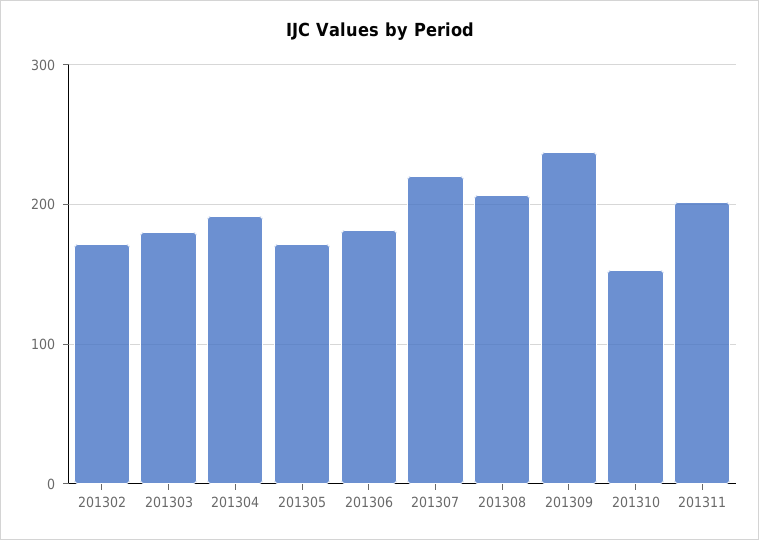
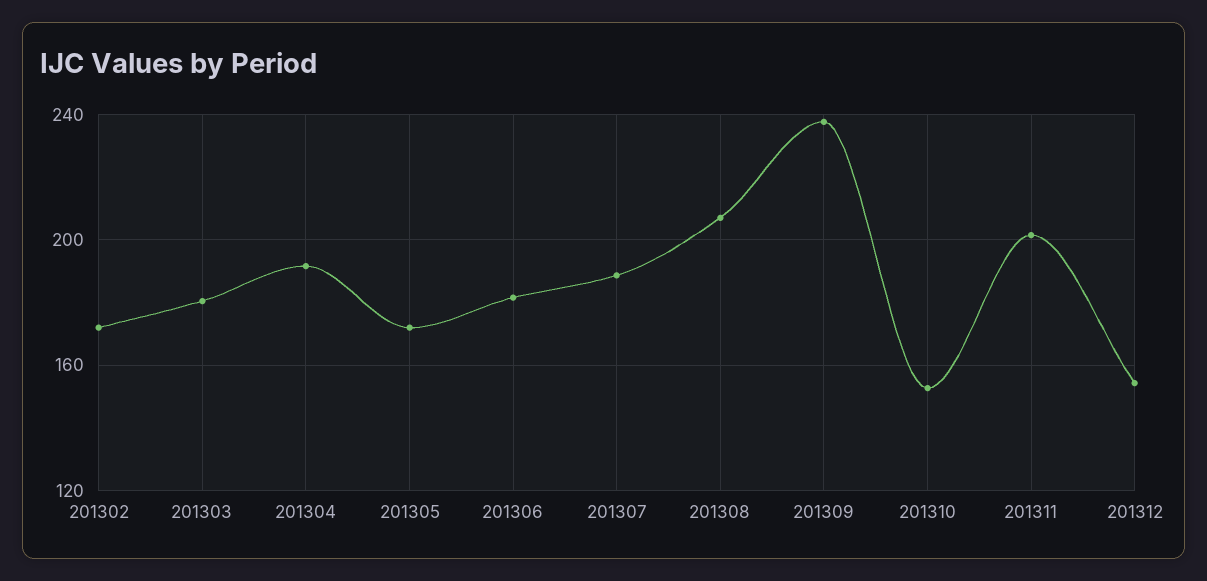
201307: 220 -> 190
201312: none -> 155

